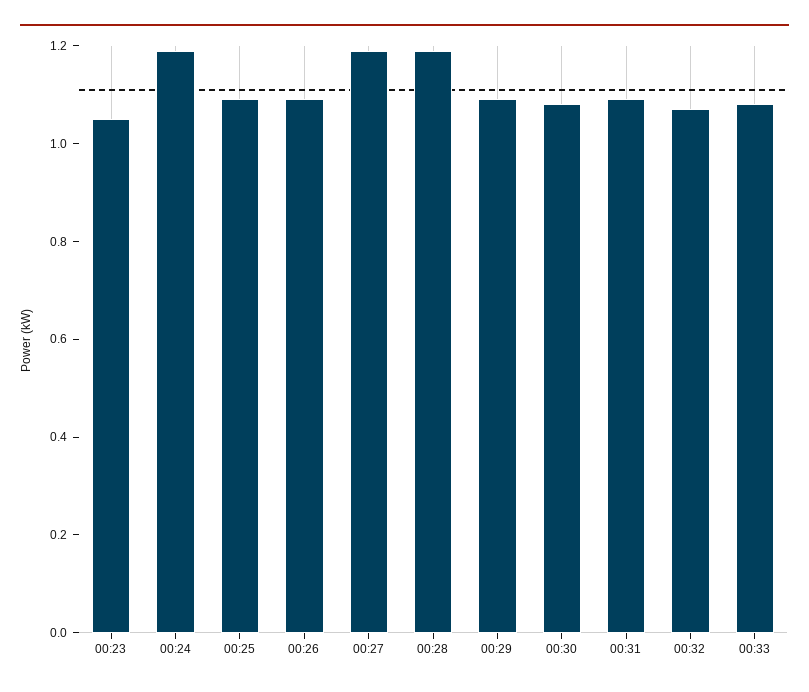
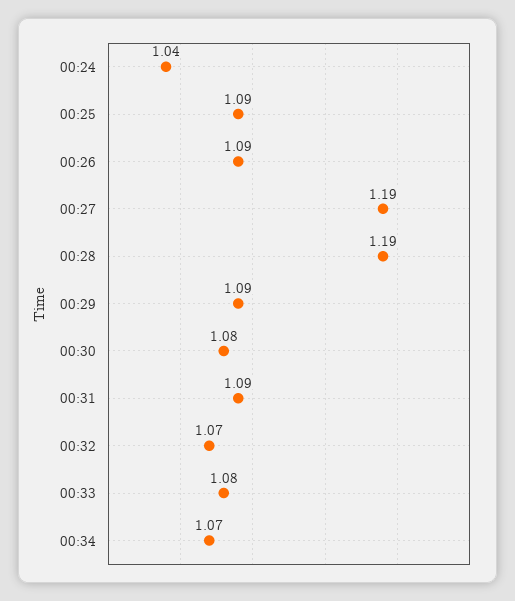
00:23: 1.05 -> none
00:24: 1.2 -> 1.04
00:34: none -> 1.07

